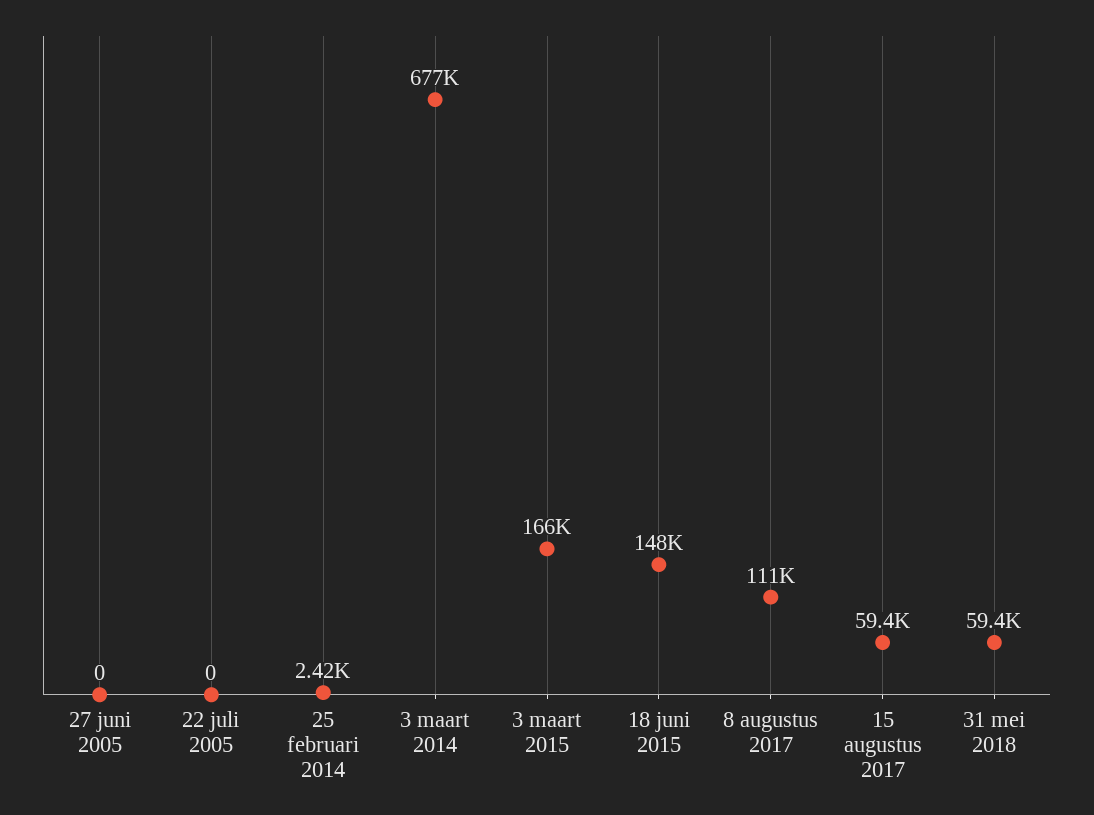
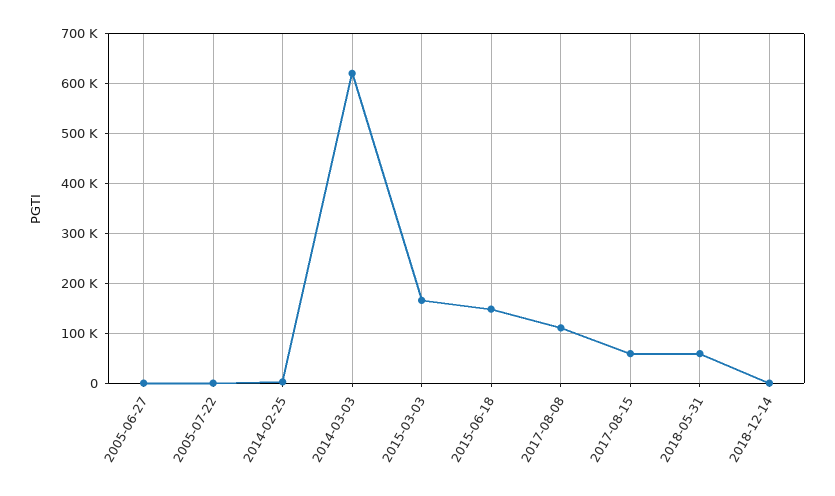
3 maart 2014: 677000 -> 620000
2018-12-14: none -> 0

